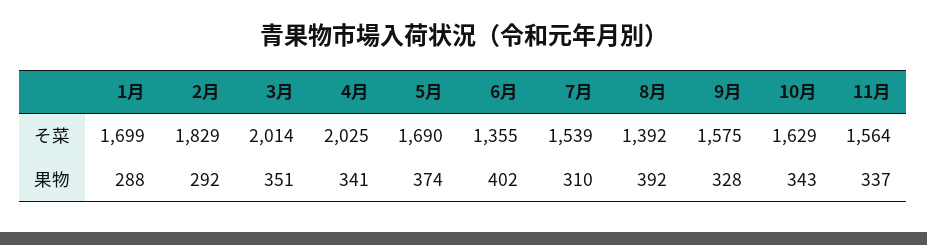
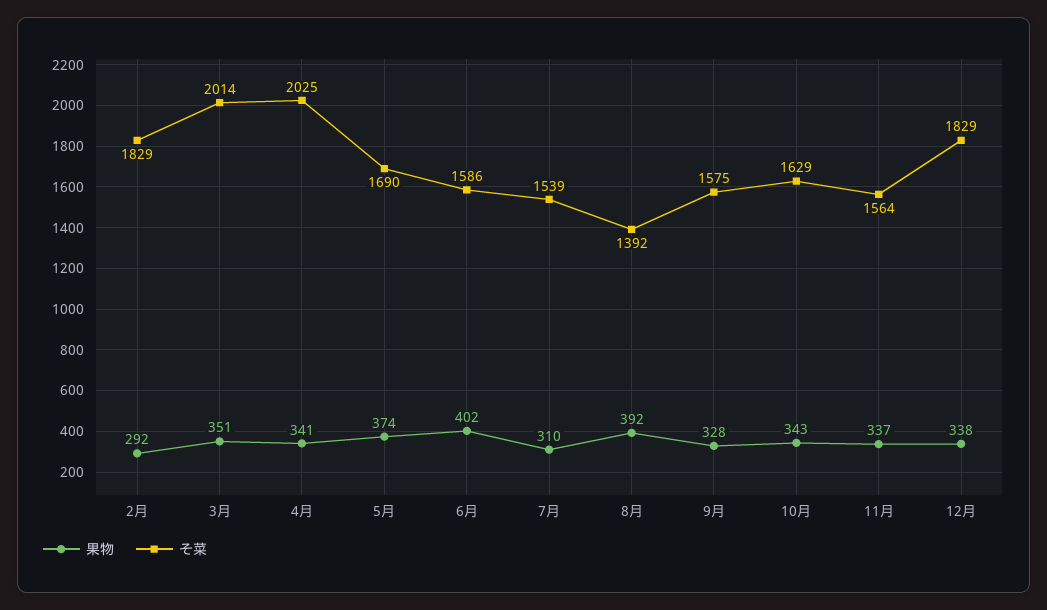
そ菜, 1月: 1699 -> none
そ菜, 6月: 1355 -> 1586
果物, 1月: 288 -> none
果物, 12月: none -> 338
そ菜, 12月: none -> 1829

